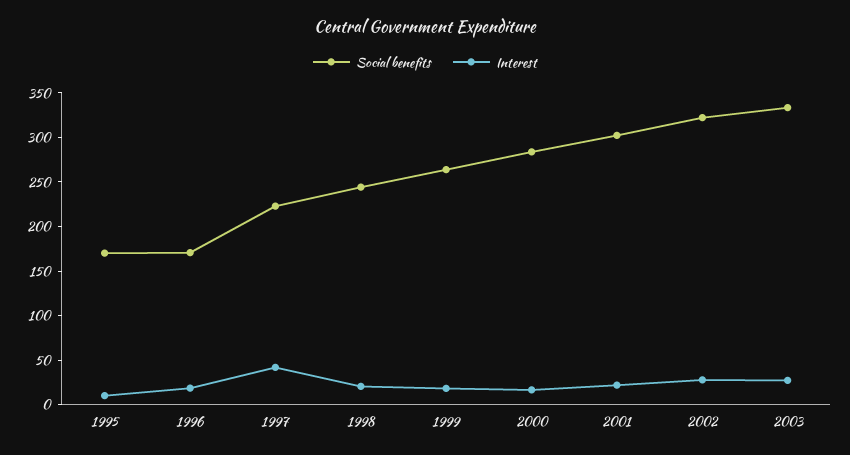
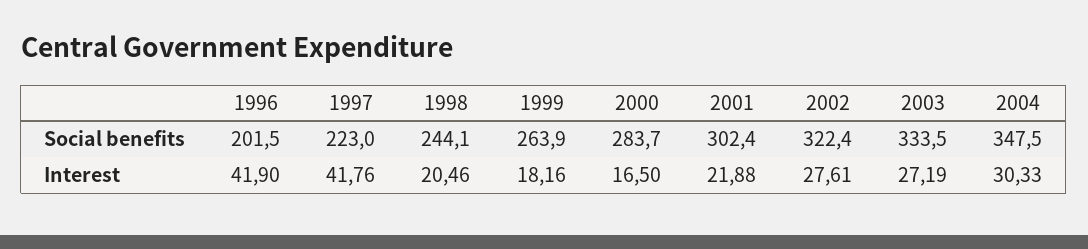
Social benefits, 1995: 170 -> none
Interest, 1995: 10 -> none
Social benefits, 1996: 170 -> 201.5
Interest, 1996: 20 -> 41.9
Social benefits, 2004: none -> 347.5
Interest, 2004: none -> 30.33

